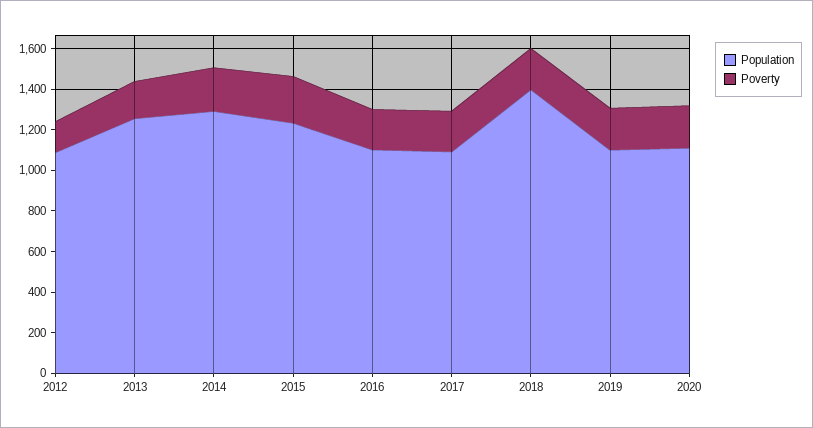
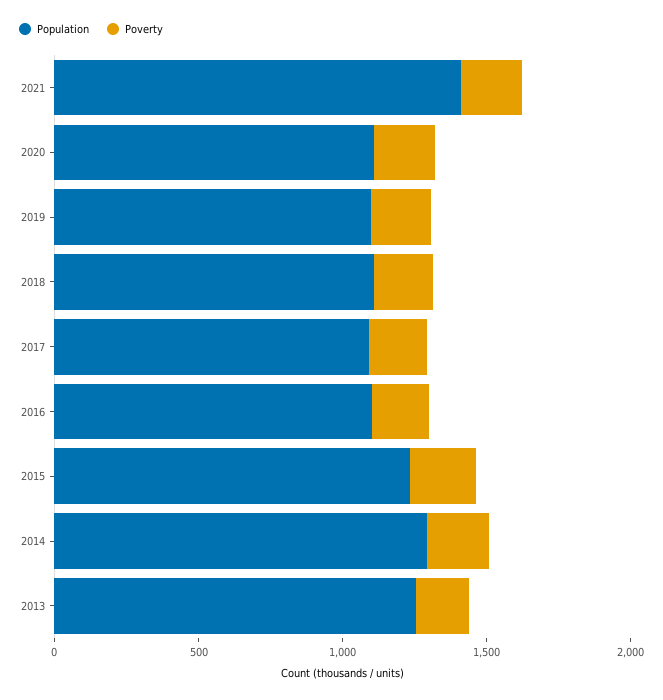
Population, 2012: 1100 -> none
Poverty, 2012: 150 -> none
Population, 2018: 1400 -> 1100
Population, 2021: none -> 1400
Poverty, 2021: none -> 200

